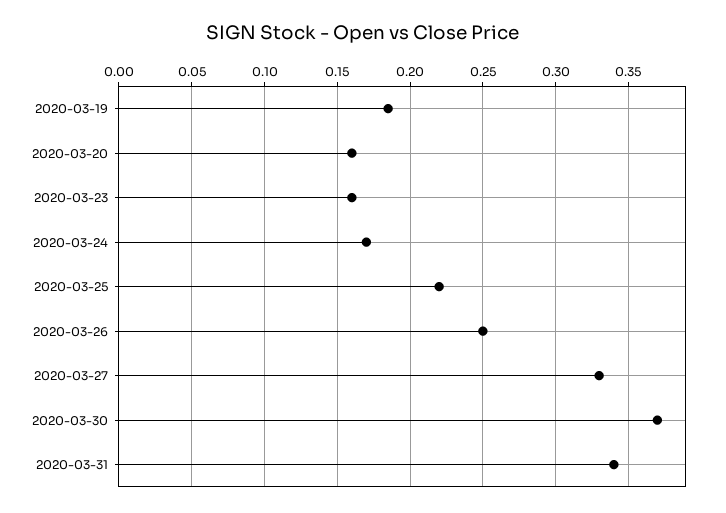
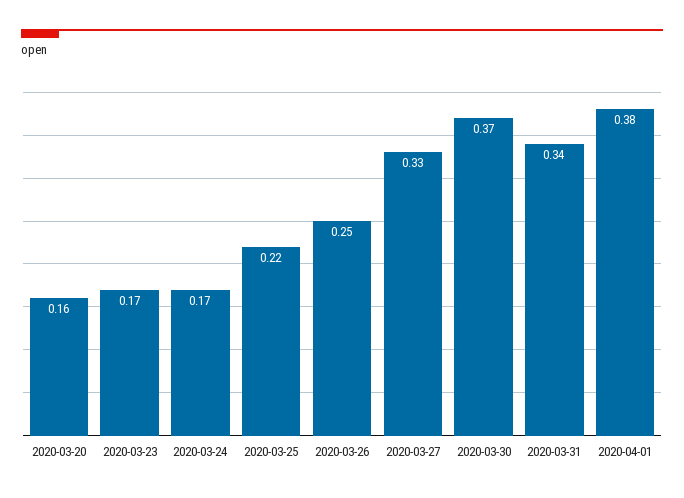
2020-03-19: 0.185 -> none
2020-03-23: 0.16 -> 0.17
2020-04-01: none -> 0.38

